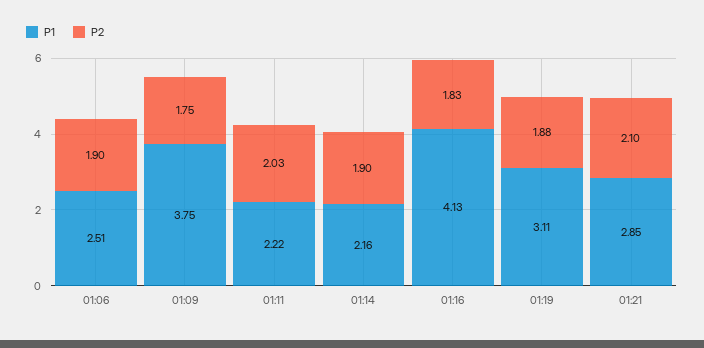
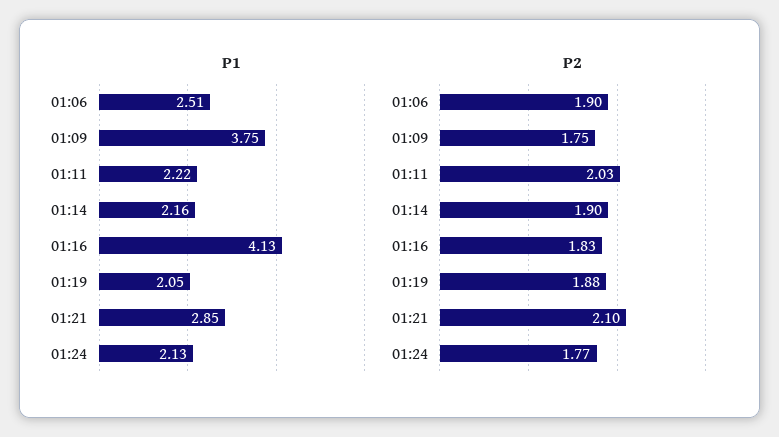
P1, 01:19: 3.11 -> 2.05
P1, 01:24: none -> 2.13
P2, 01:24: none -> 1.77

